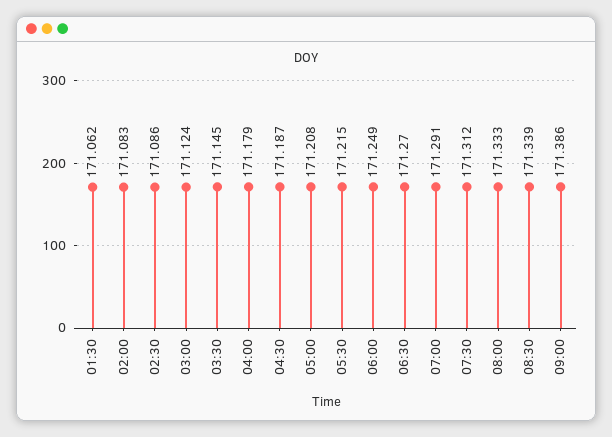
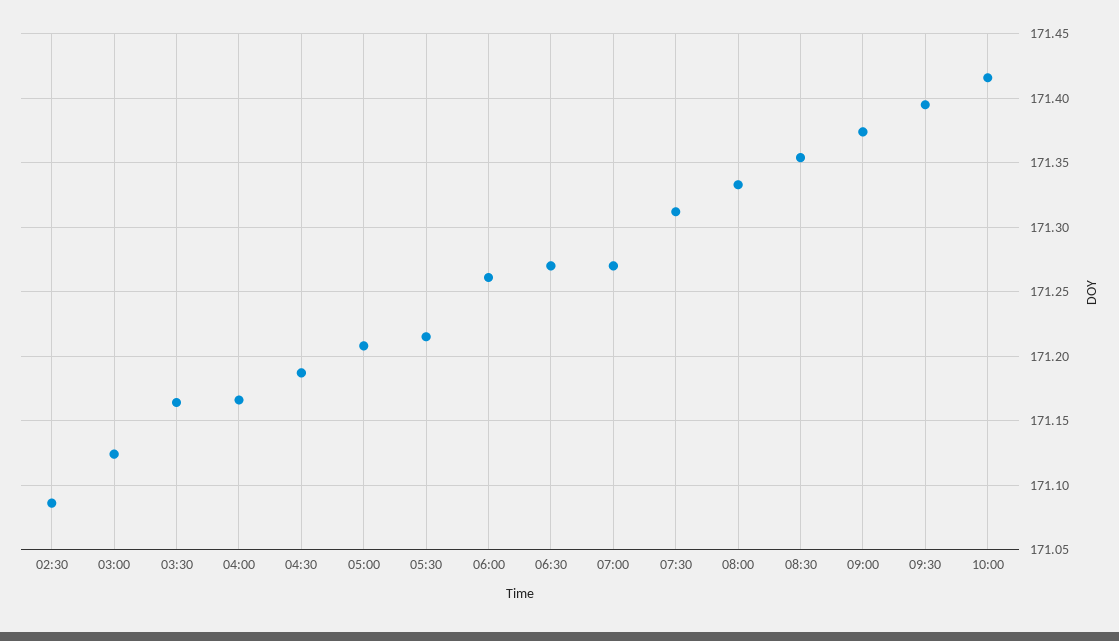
01:30: 171.062 -> none
02:00: 171.083 -> none
03:30: 171.145 -> 171.165
04:00: 171.179 -> 171.165
06:00: 171.249 -> 171.26
07:00: 171.291 -> 171.27
08:30: 171.339 -> 171.355
09:00: 171.386 -> 171.375
09:30: none -> 171.395
10:00: none -> 171.415

